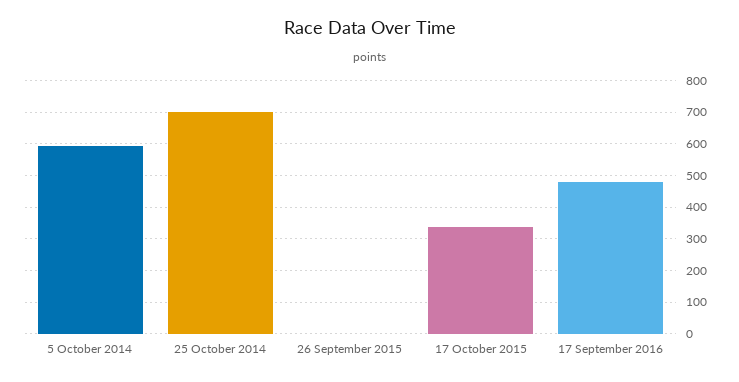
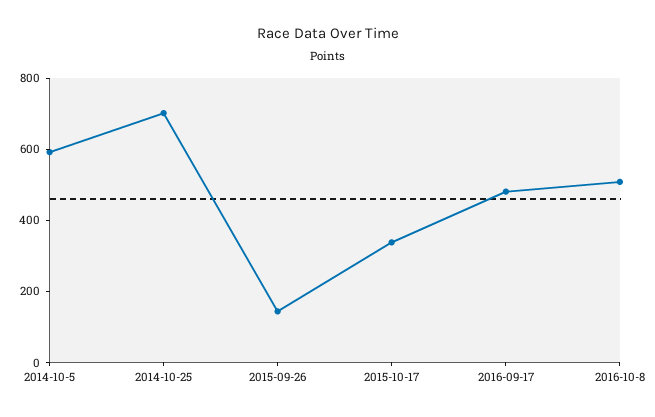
26 September 2015: 0 -> 150
2016-10-8: none -> 500

